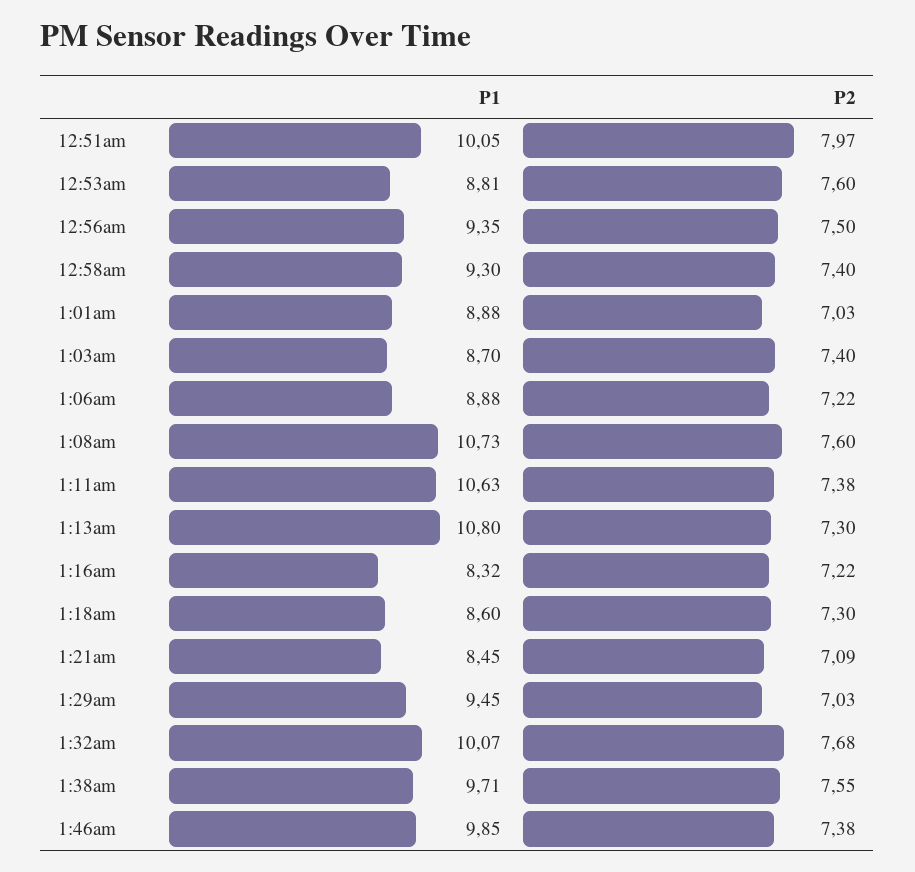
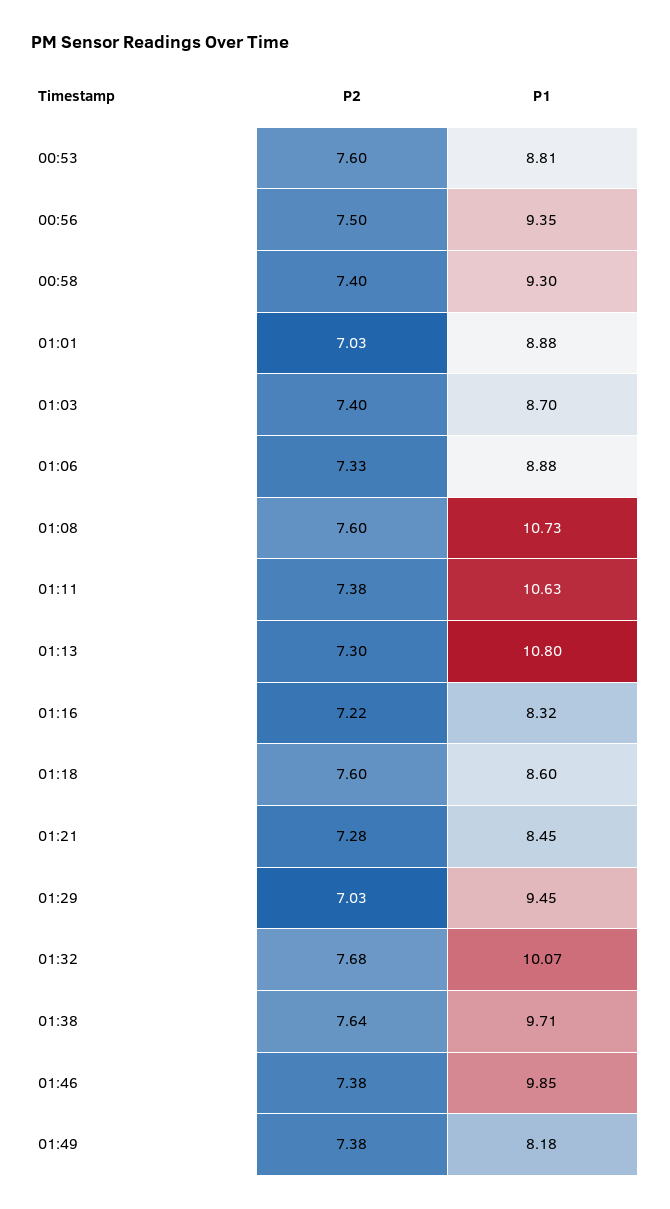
P1, 12:51am: 10.05 -> none
P2, 12:51am: 7.97 -> none
P2, 1:06am: 7.22 -> 7.33
P2, 1:18am: 7.3 -> 7.6
P2, 1:21am: 7.09 -> 7.28
P2, 1:38am: 7.55 -> 7.64
P2, 01:49: none -> 7.38
P1, 01:49: none -> 8.18

